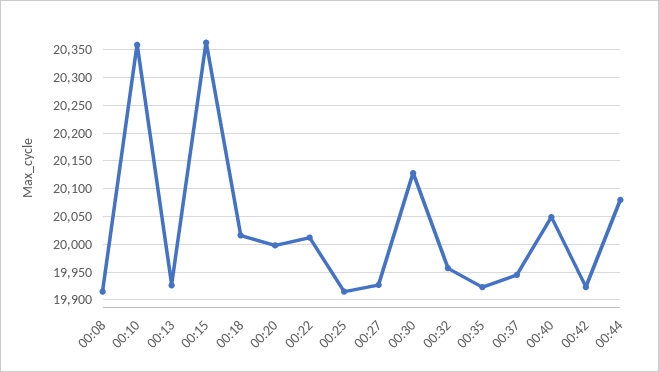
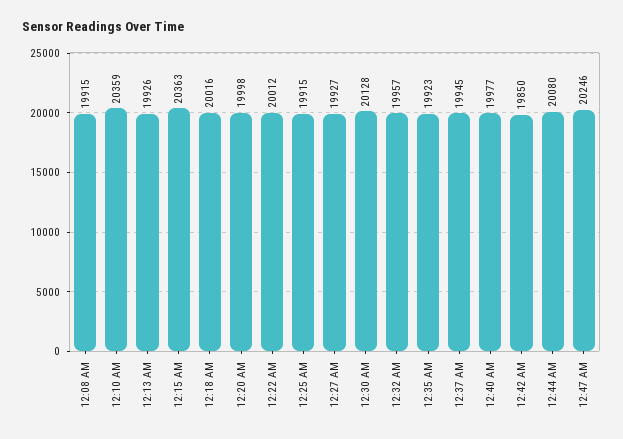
00:40: 20050 -> 19977
00:42: 19925 -> 19850
12:47 AM: none -> 20246

